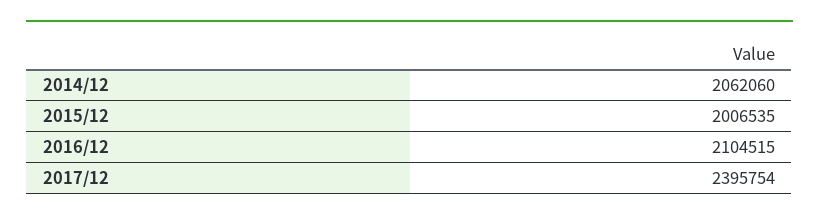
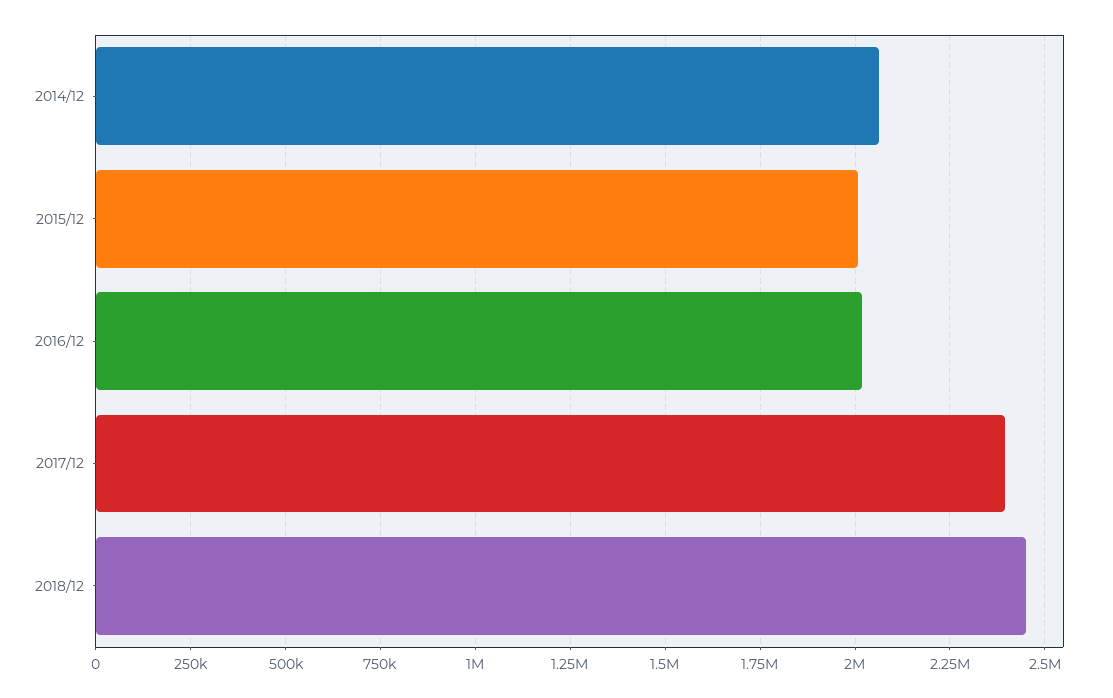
2016/12: 2104515 -> 2025000
2018/12: none -> 2450000

